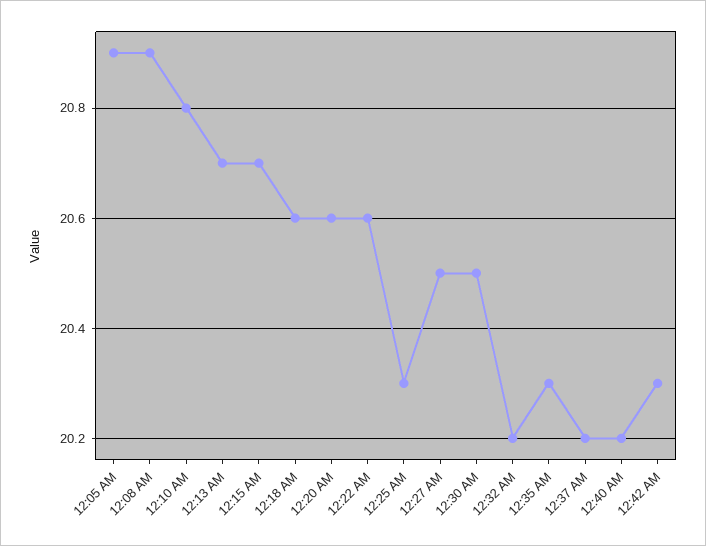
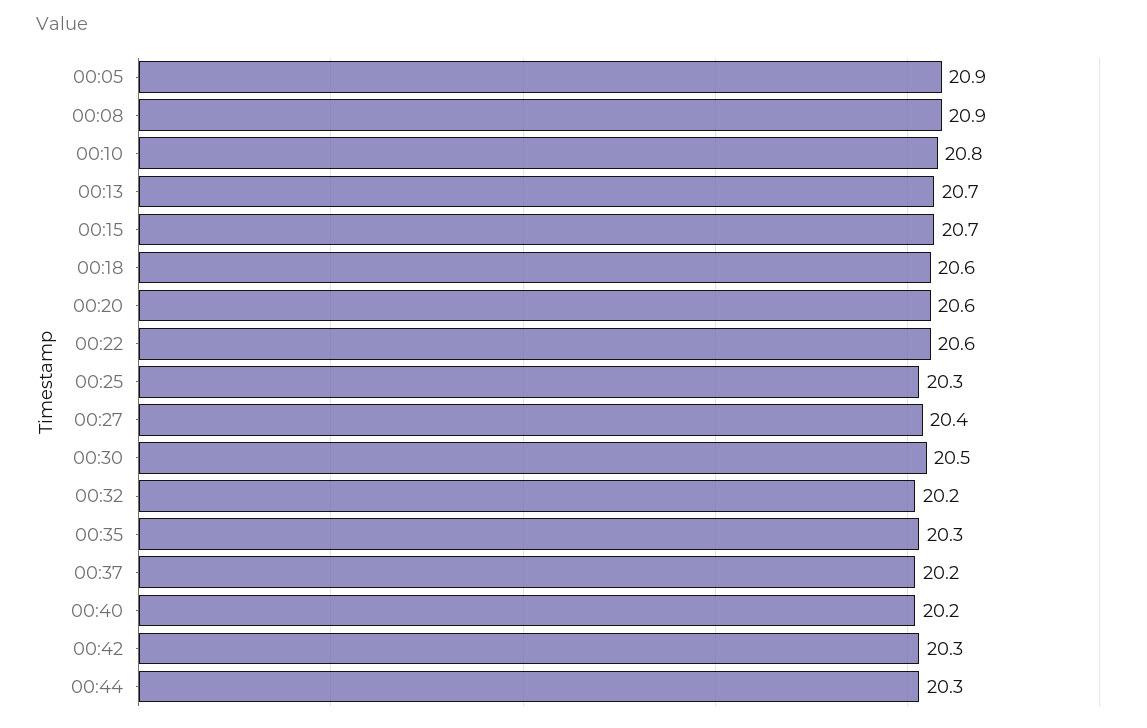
12:27 AM: 20.5 -> 20.4
00:44: none -> 20.3

